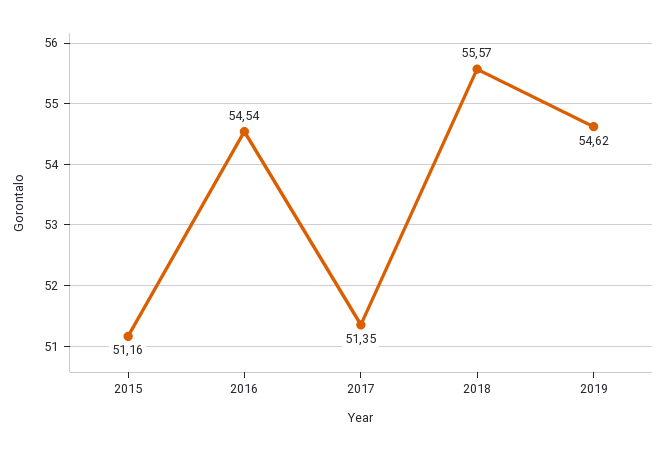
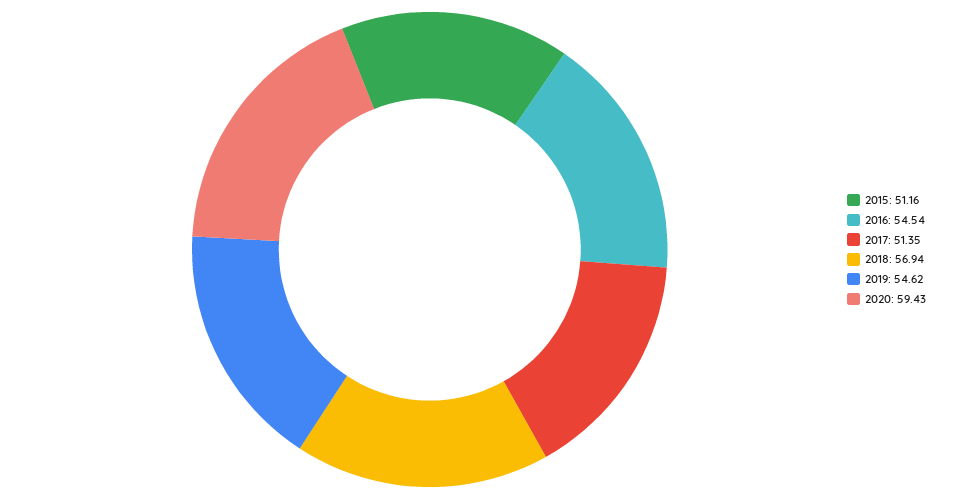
2018: 55.57 -> 56.94
2020: none -> 59.43

